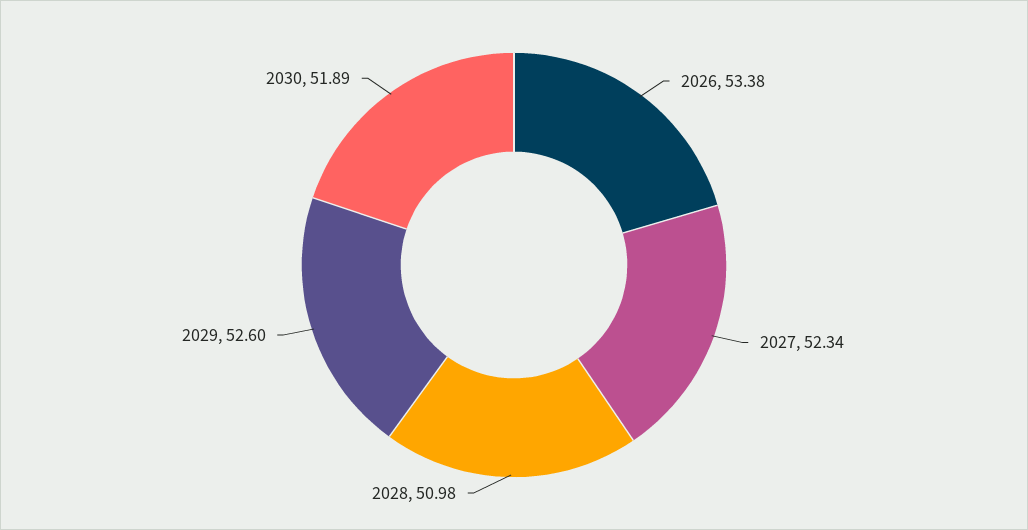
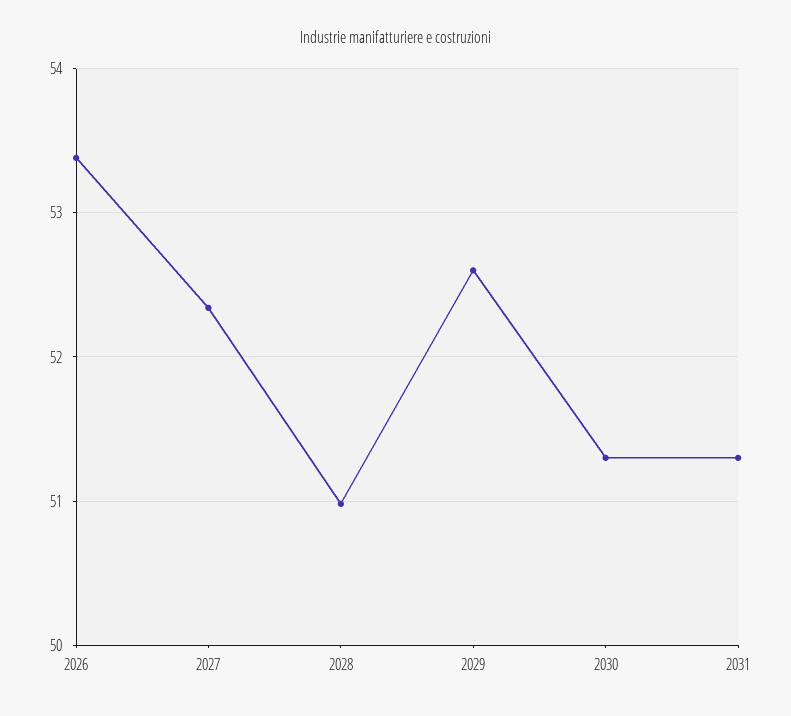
2030: 51.89 -> 51.3
2031: none -> 51.3

